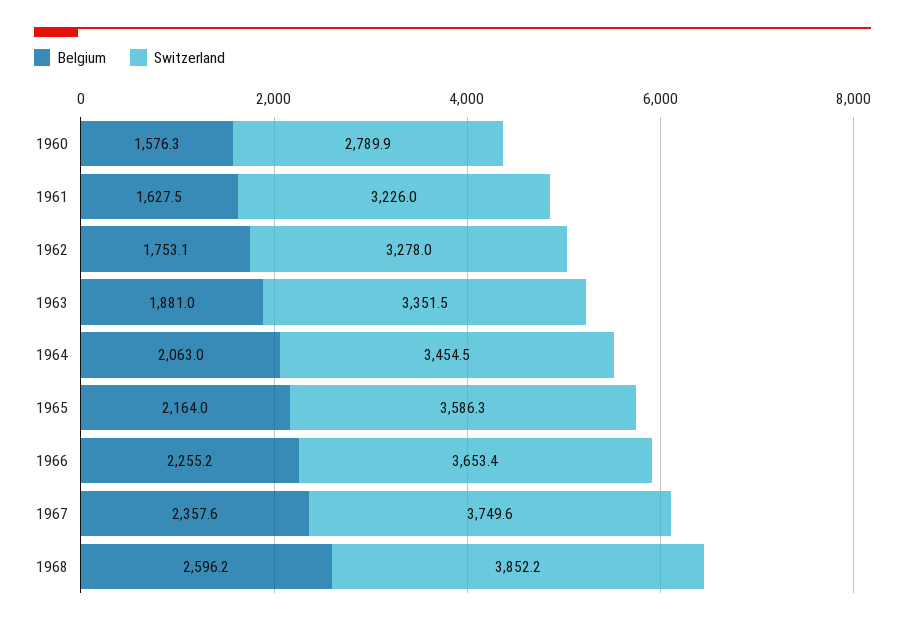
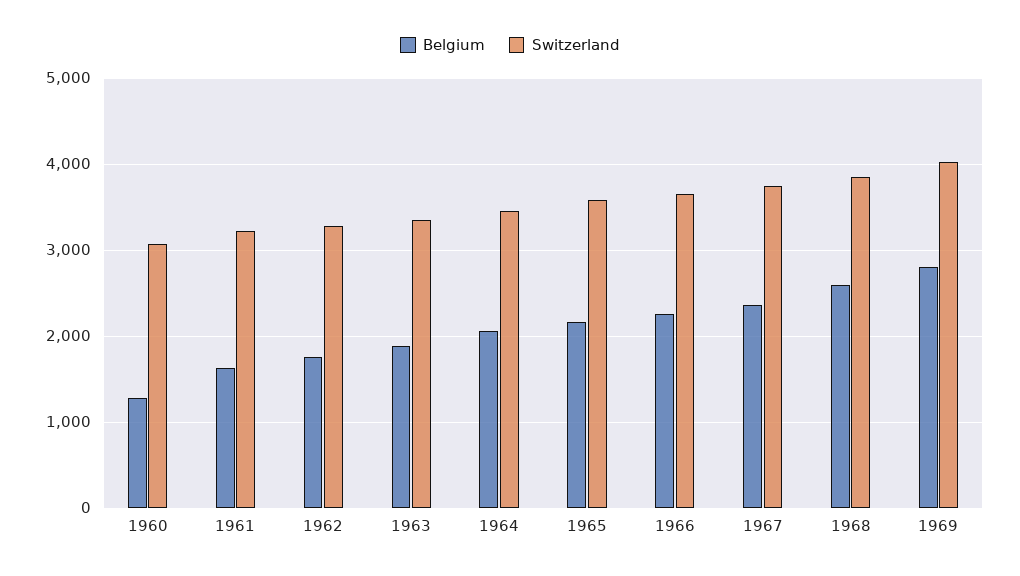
Belgium, 1960: 1576.3 -> 1300
Switzerland, 1960: 2789.9 -> 3100
Belgium, 1969: none -> 2800
Switzerland, 1969: none -> 4000

